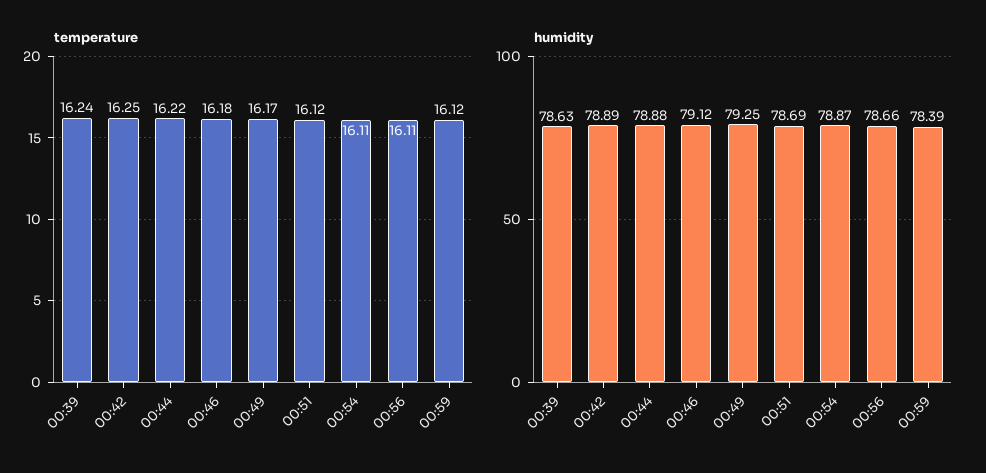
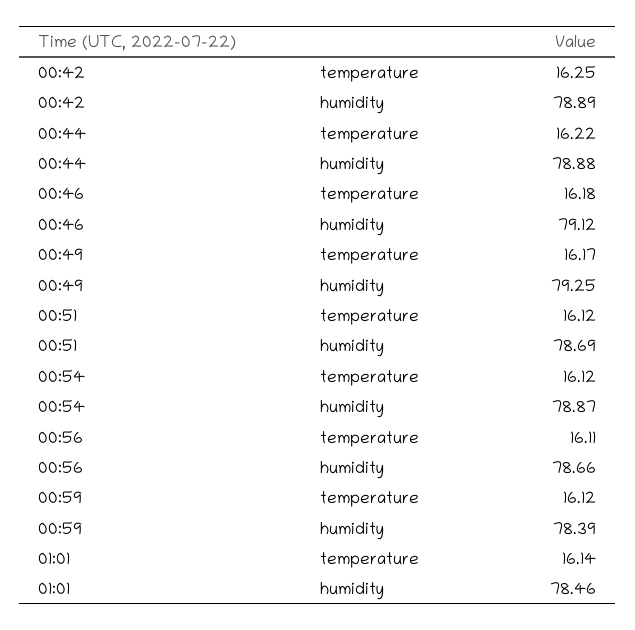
temperature, 00:39: 16.24 -> none
temperature, 00:54: 16.11 -> 16.12
humidity, 00:39: 78.63 -> none
temperature, 01:01: none -> 16.14
humidity, 01:01: none -> 78.46

